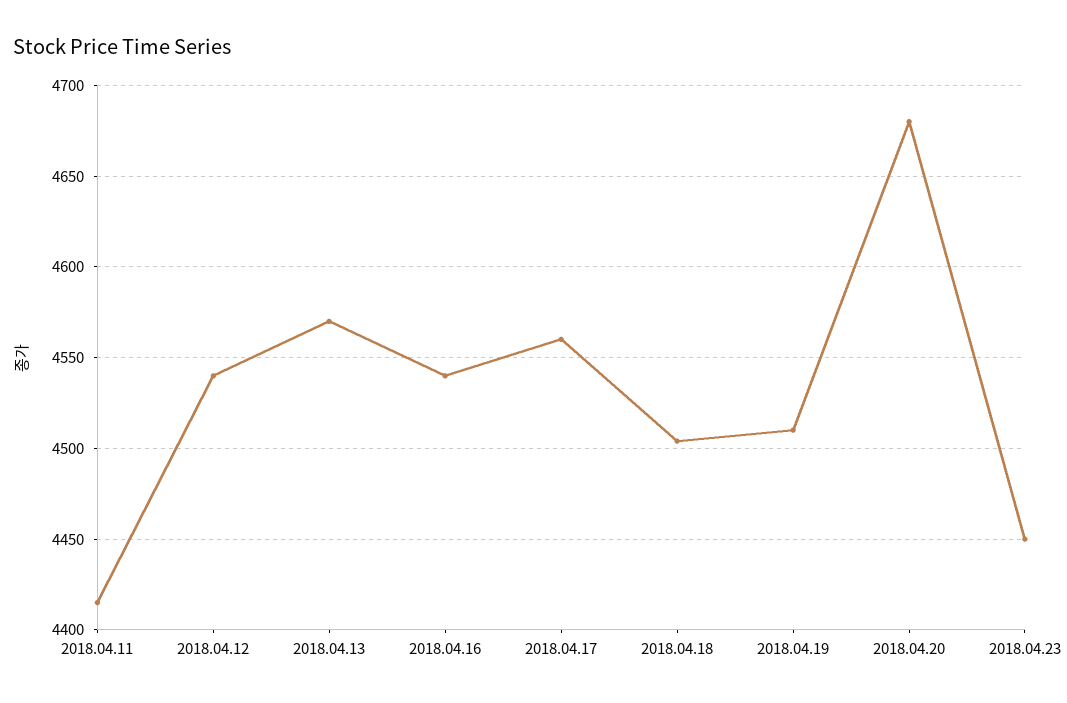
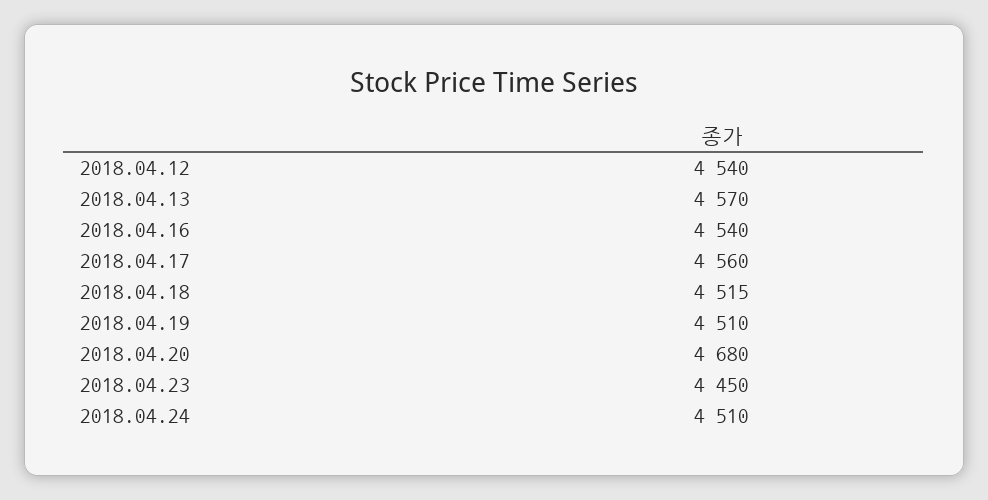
2018.04.11: 4415 -> none
2018.04.18: 4505 -> 4515
2018.04.24: none -> 4510

